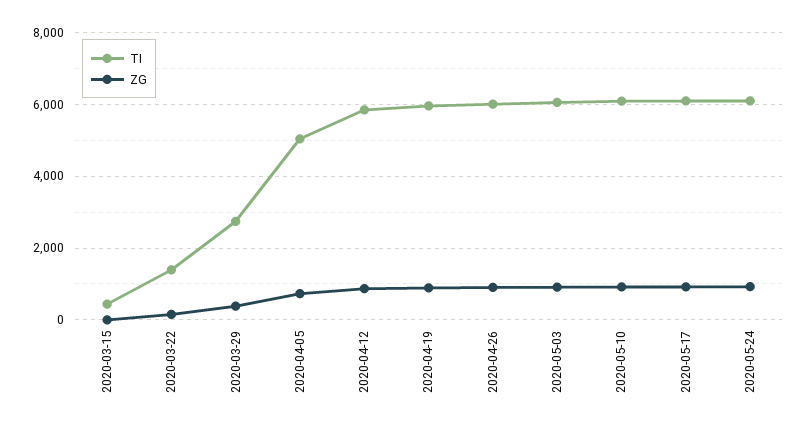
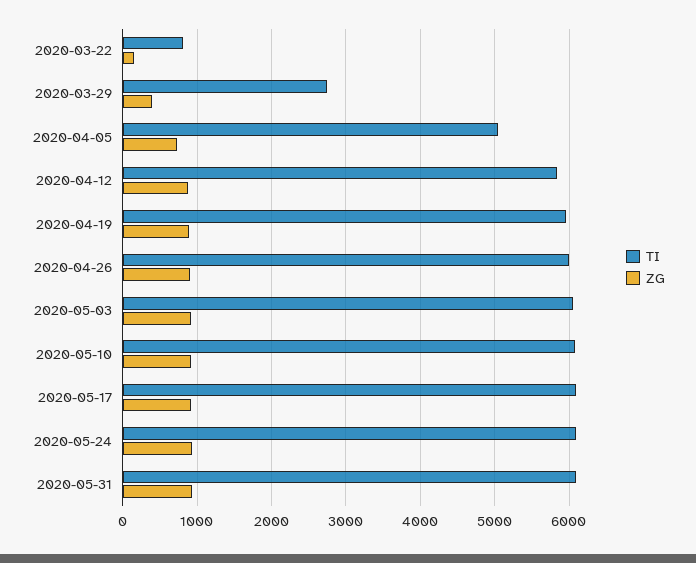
TI, 2020-03-15: 400 -> none
ZG, 2020-03-15: 0 -> none
TI, 2020-03-22: 1400 -> 800
TI, 2020-05-31: none -> 6100
ZG, 2020-05-31: none -> 900

